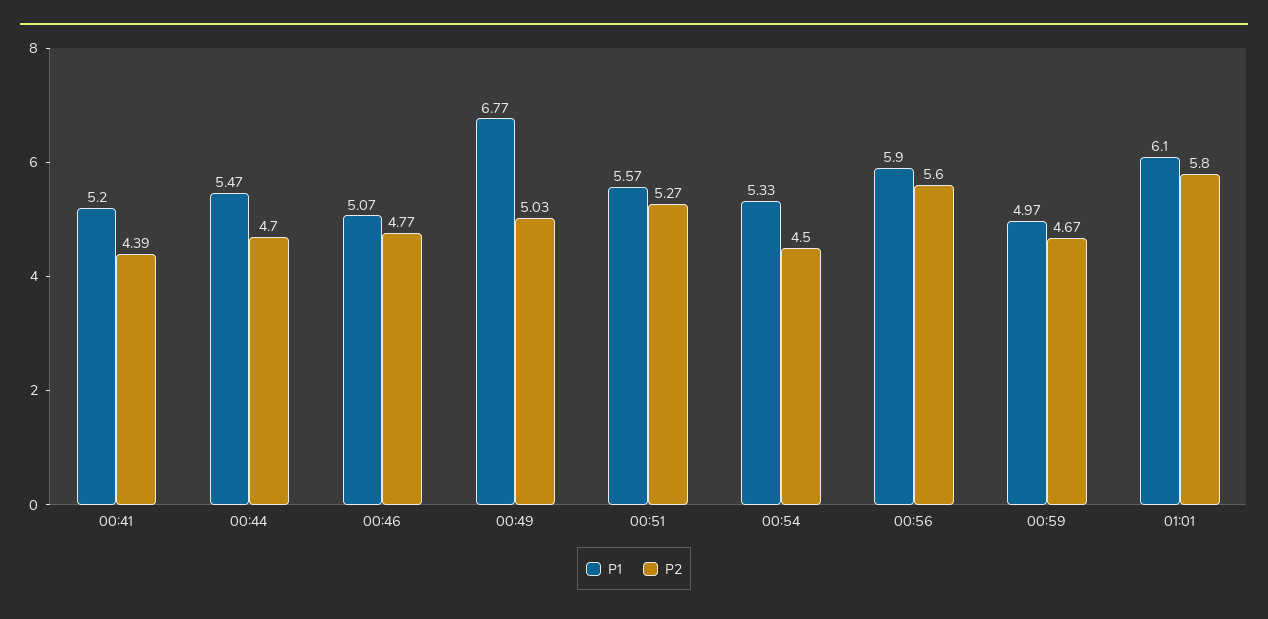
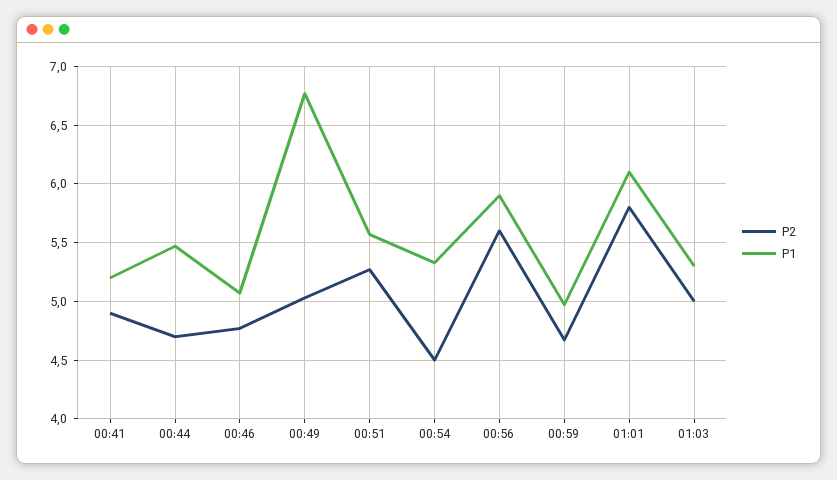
P2, 00:41: 4.39 -> 4.9
P2, 01:03: none -> 5
P1, 01:03: none -> 5.3

